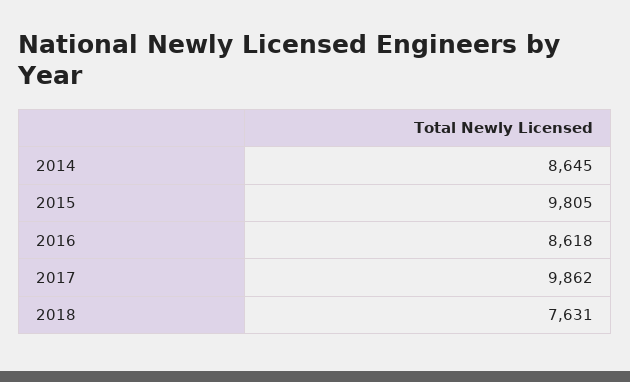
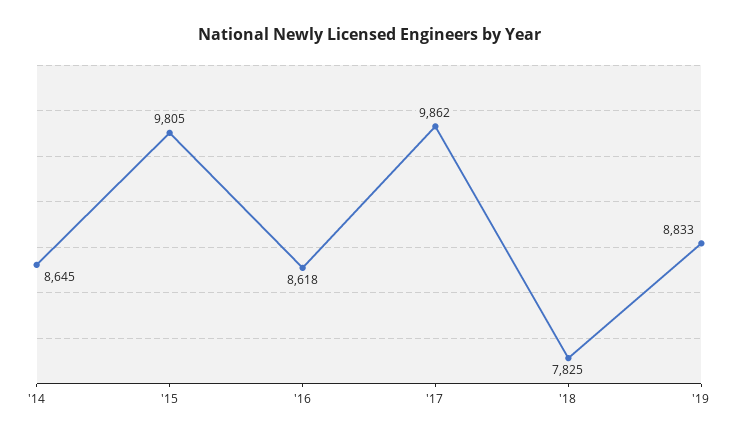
2018: 7631 -> 7825
'19: none -> 8833

